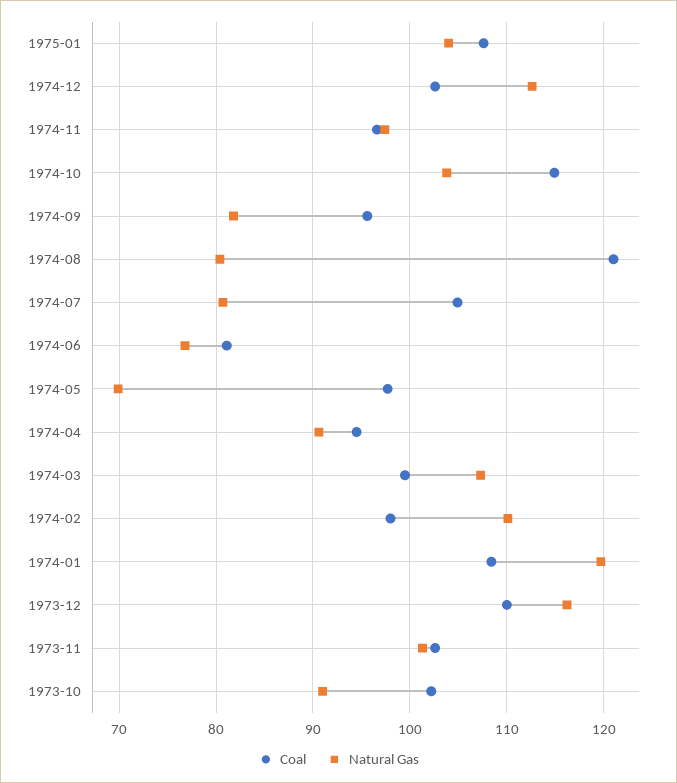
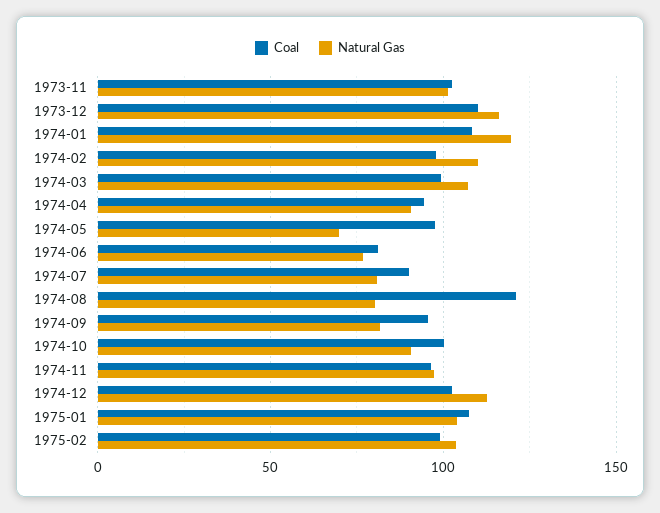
Coal, 1974-10: 115 -> 100
Natural Gas, 1974-10: 104 -> 90
Coal, 1974-07: 105 -> 90
Coal, 1973-10: 102 -> none
Natural Gas, 1973-10: 91 -> none
Coal, 1975-02: none -> 100
Natural Gas, 1975-02: none -> 105

